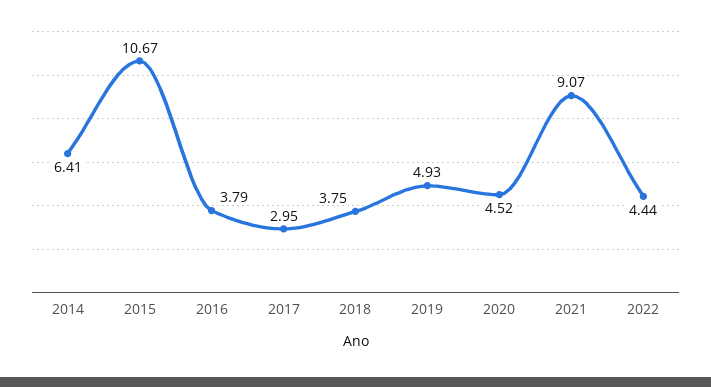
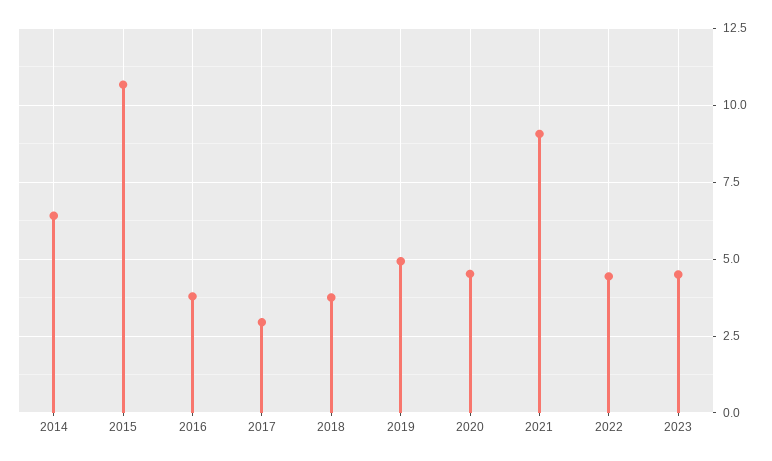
2023: none -> 4.5

